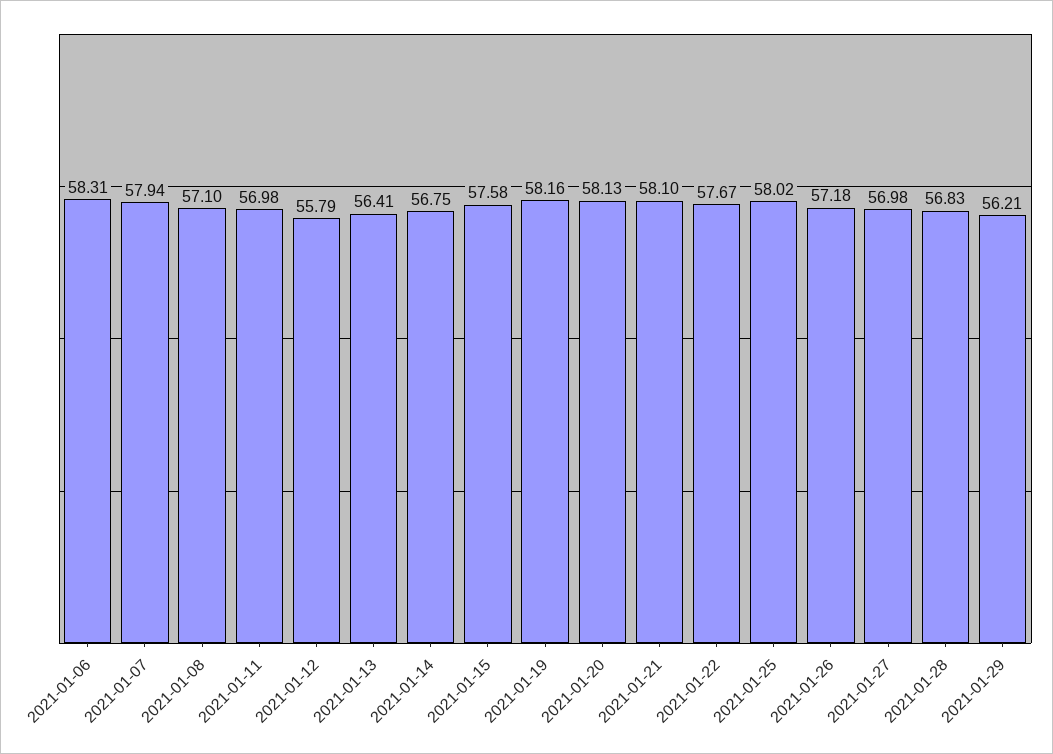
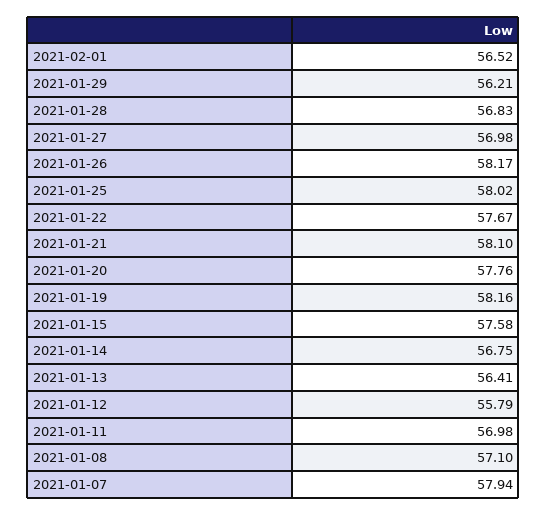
2021-01-06: 58.31 -> none
2021-01-20: 58.13 -> 57.76
2021-01-26: 57.18 -> 58.17
2021-02-01: none -> 56.52

